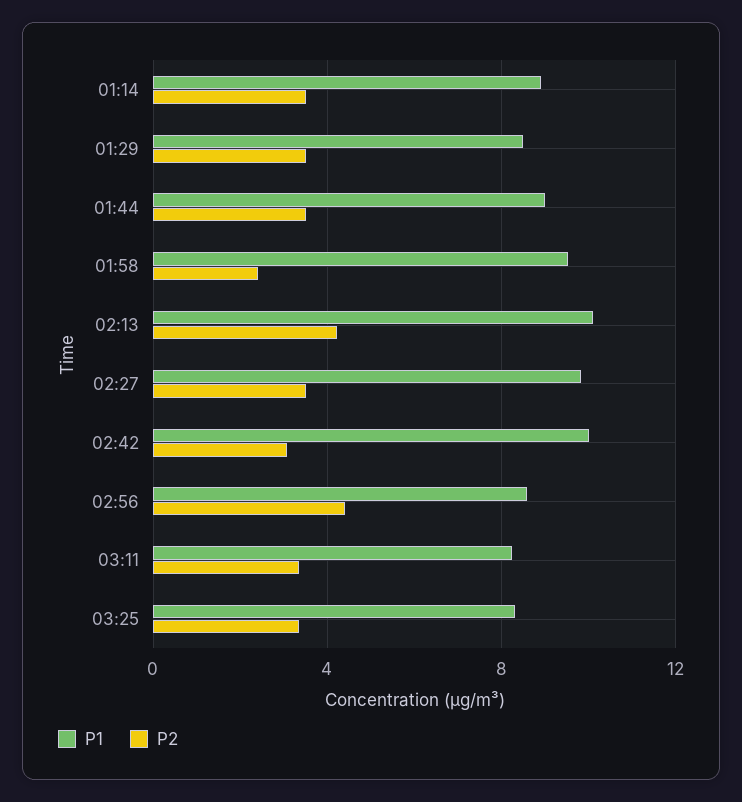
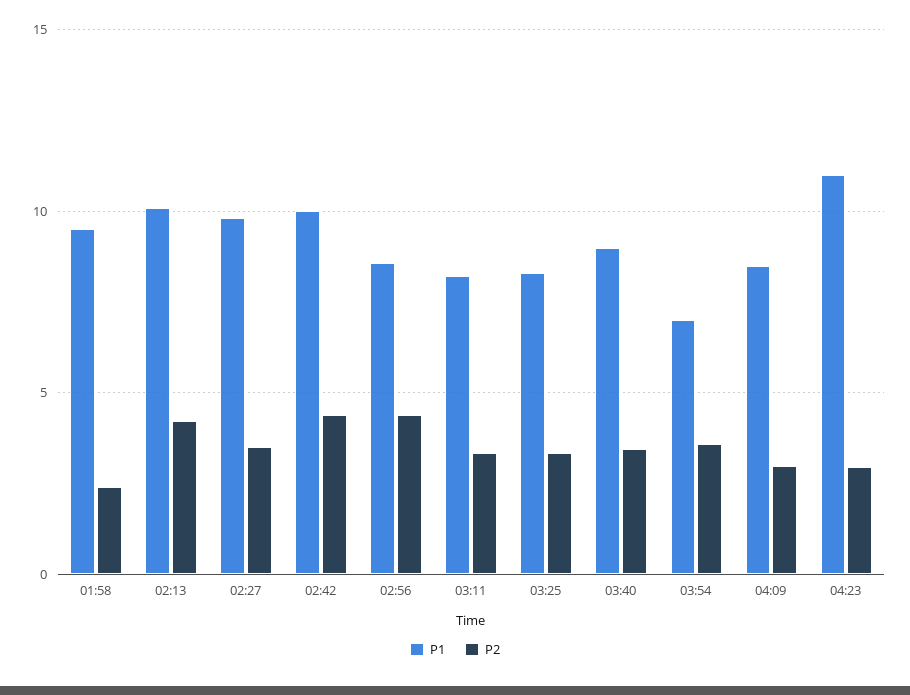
P1, 01:14: 9 -> none
P2, 01:14: 3.5 -> none
P1, 01:29: 8.5 -> none
P2, 01:29: 3.5 -> none
P1, 01:44: 9 -> none
P2, 01:44: 3.5 -> none
P2, 02:42: 3 -> 4.5
P1, 03:40: none -> 9
P2, 03:40: none -> 3.5
P1, 03:54: none -> 7
P2, 03:54: none -> 3.5
P1, 04:09: none -> 8.5
P2, 04:09: none -> 3
P1, 04:23: none -> 11
P2, 04:23: none -> 3

